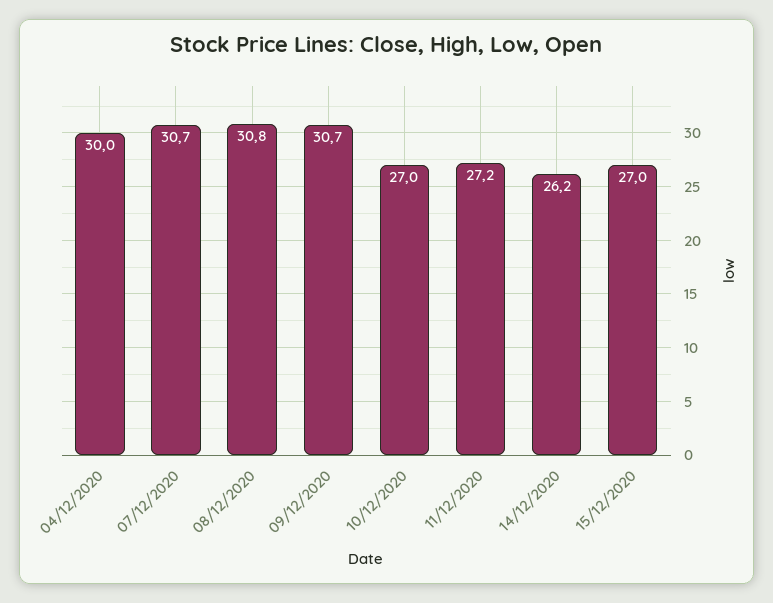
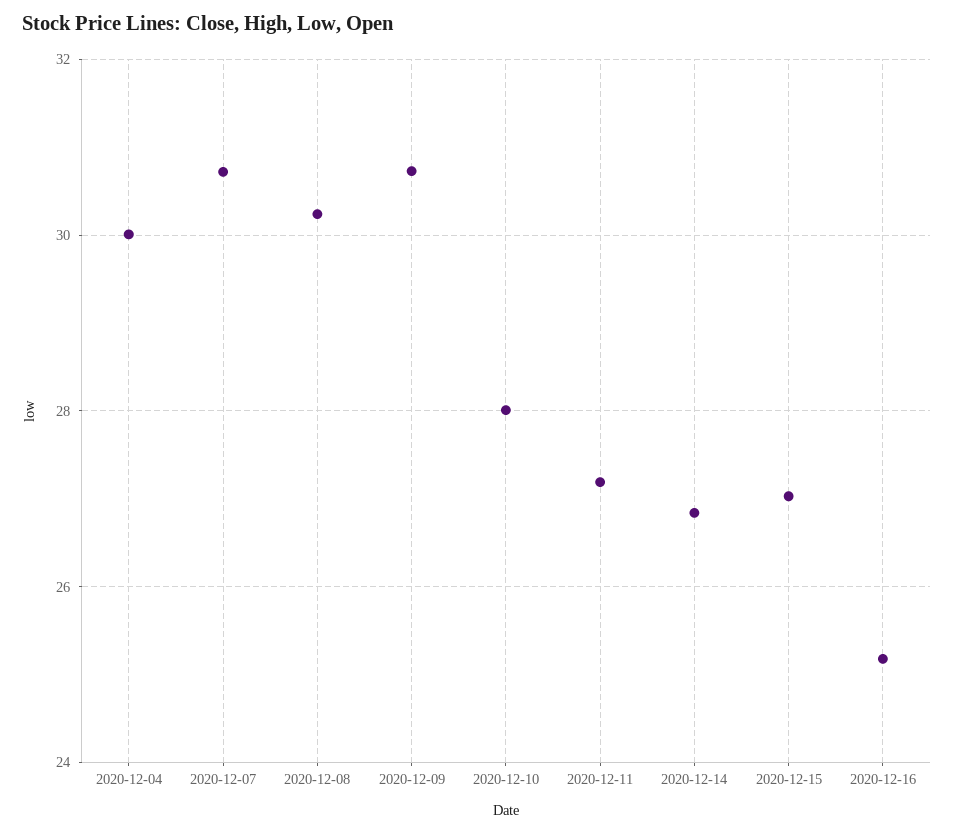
08/12/2020: 30.8 -> 30.2
10/12/2020: 27 -> 28
14/12/2020: 26.2 -> 26.8
2020-12-16: none -> 25.2

